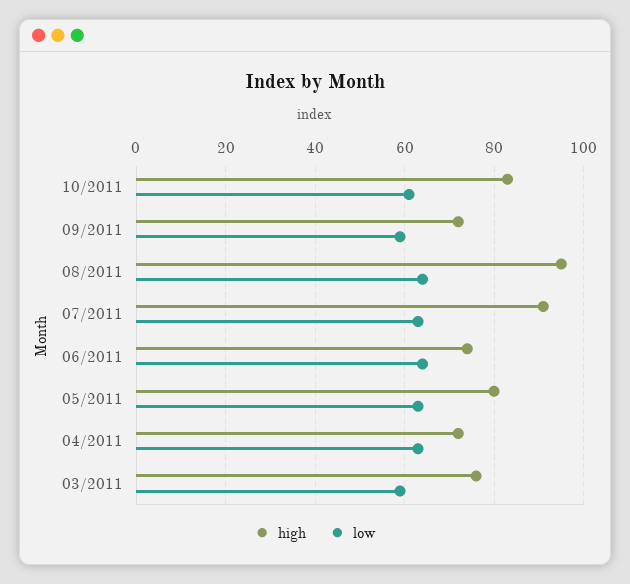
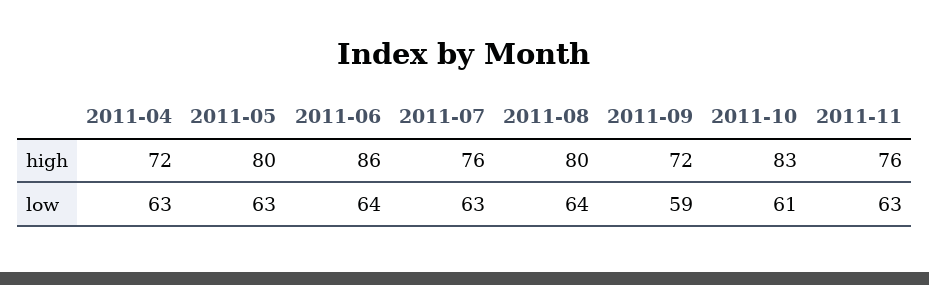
high, 08/2011: 95 -> 80
high, 07/2011: 90 -> 76
high, 06/2011: 75 -> 86
high, 03/2011: 75 -> none
low, 03/2011: 60 -> none
high, 2011-11: none -> 76
low, 2011-11: none -> 63

